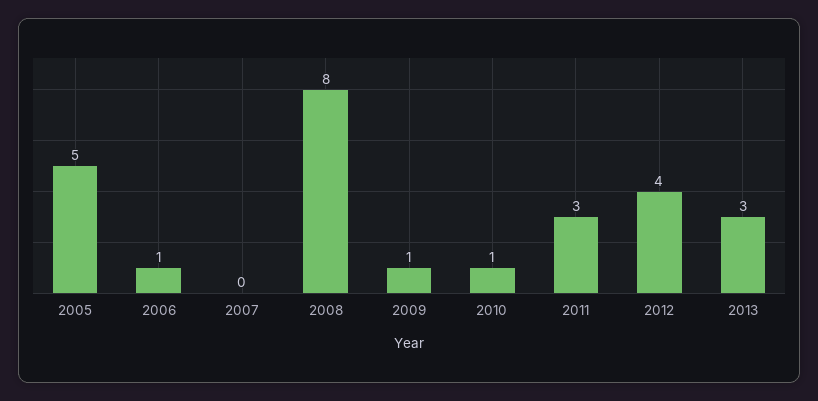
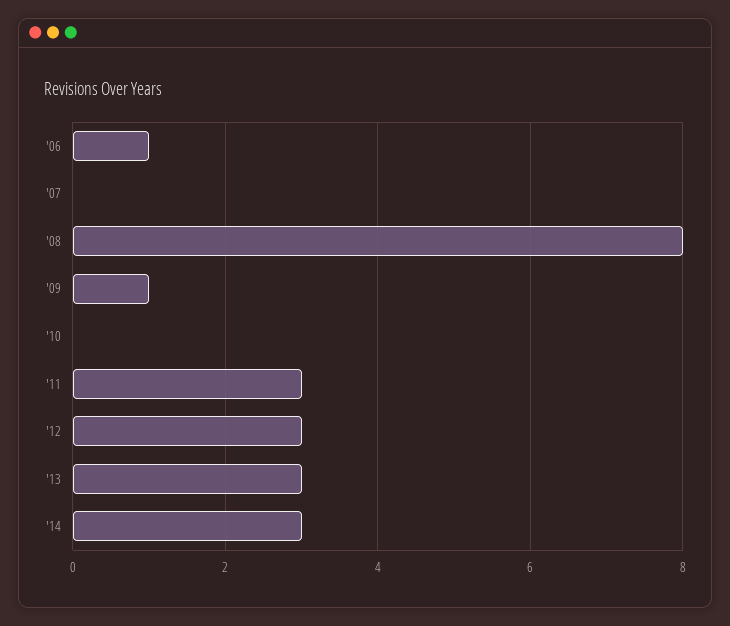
2005: 5 -> none
2010: 1 -> 0
2012: 4 -> 3
'14: none -> 3

